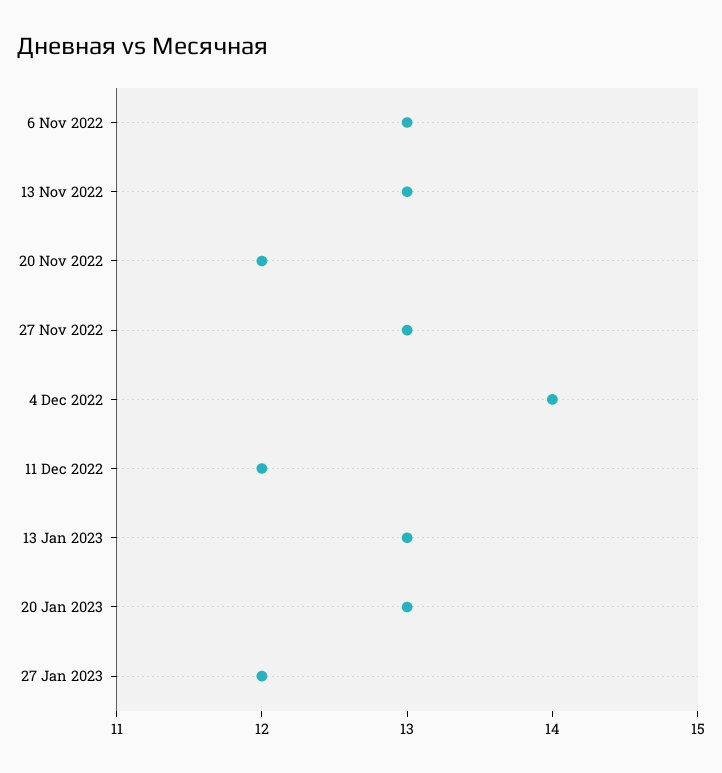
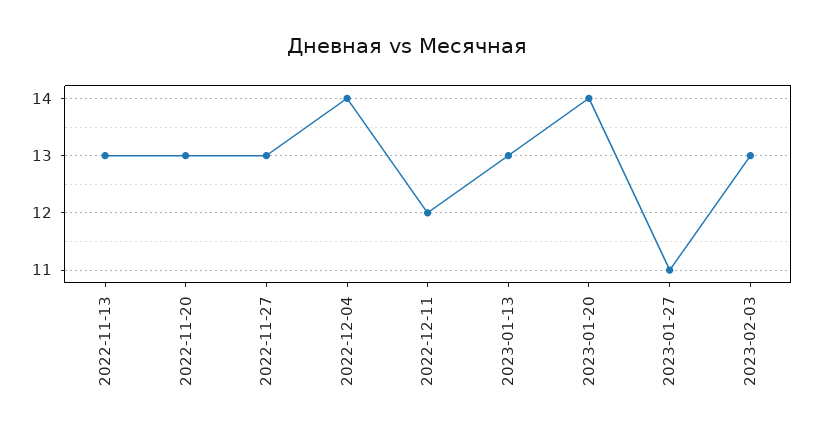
6 Nov 2022: 13 -> none
20 Nov 2022: 12 -> 13
20 Jan 2023: 13 -> 14
27 Jan 2023: 12 -> 11
2023-02-03: none -> 13

